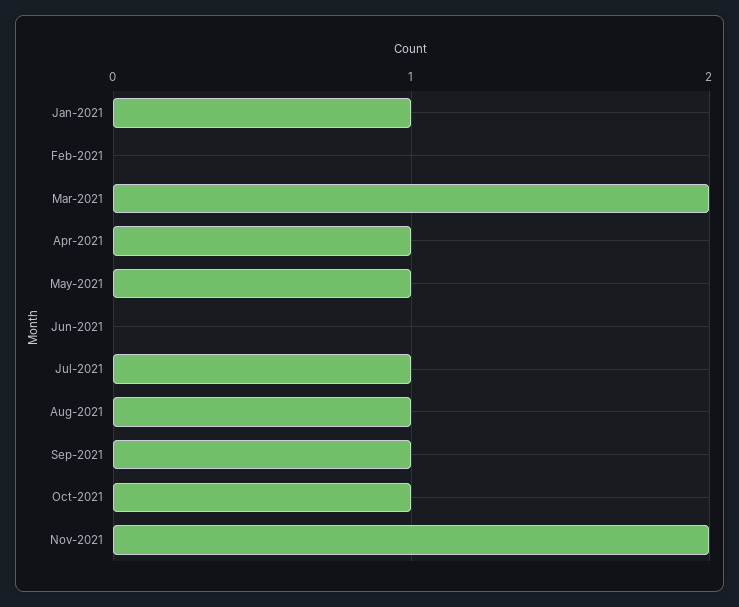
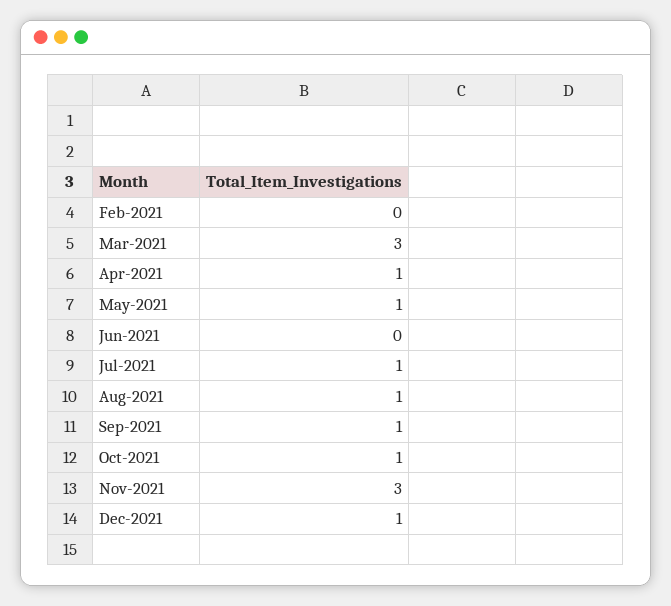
Jan-2021: 1 -> none
Mar-2021: 2 -> 3
Nov-2021: 2 -> 3
Dec-2021: none -> 1

